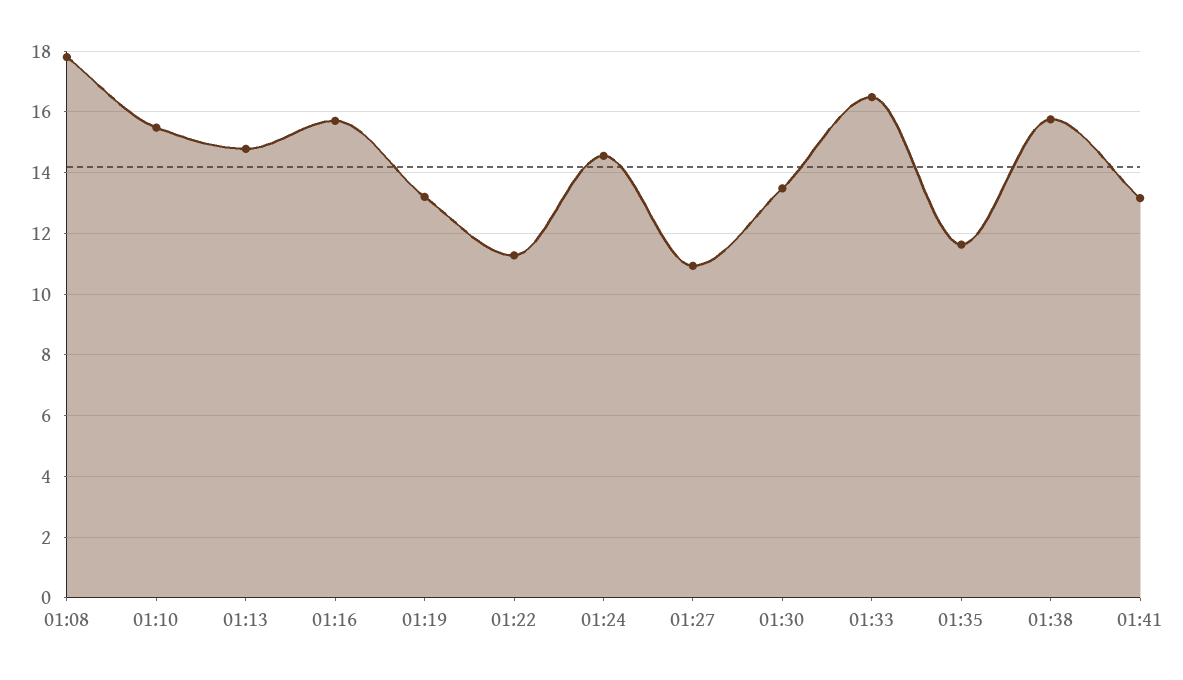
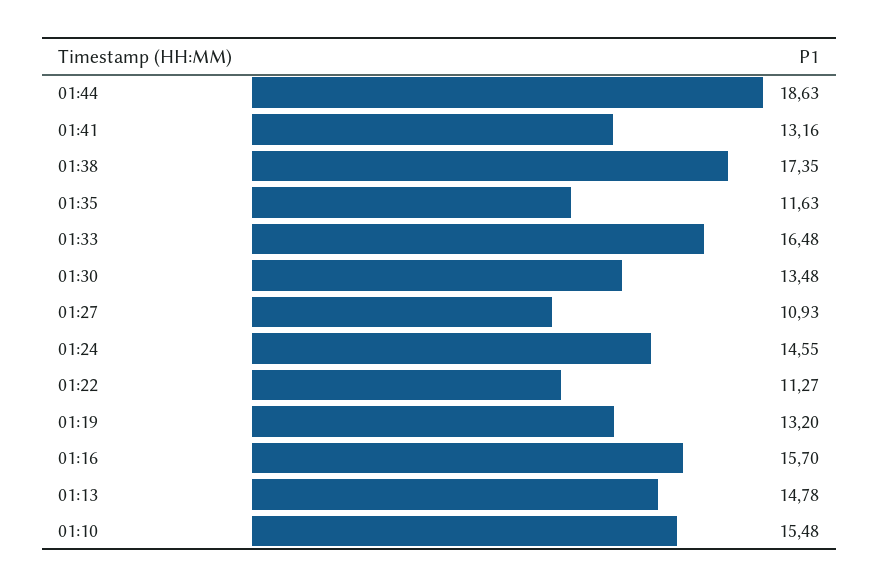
01:08: 17.8 -> none
01:38: 15.8 -> 17.35
01:44: none -> 18.63

